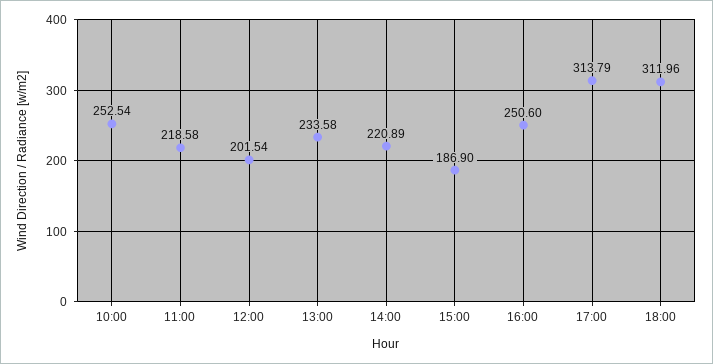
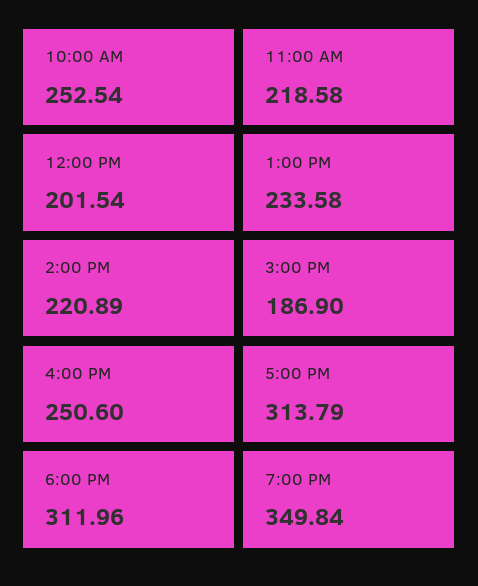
7:00 PM: none -> 349.84

